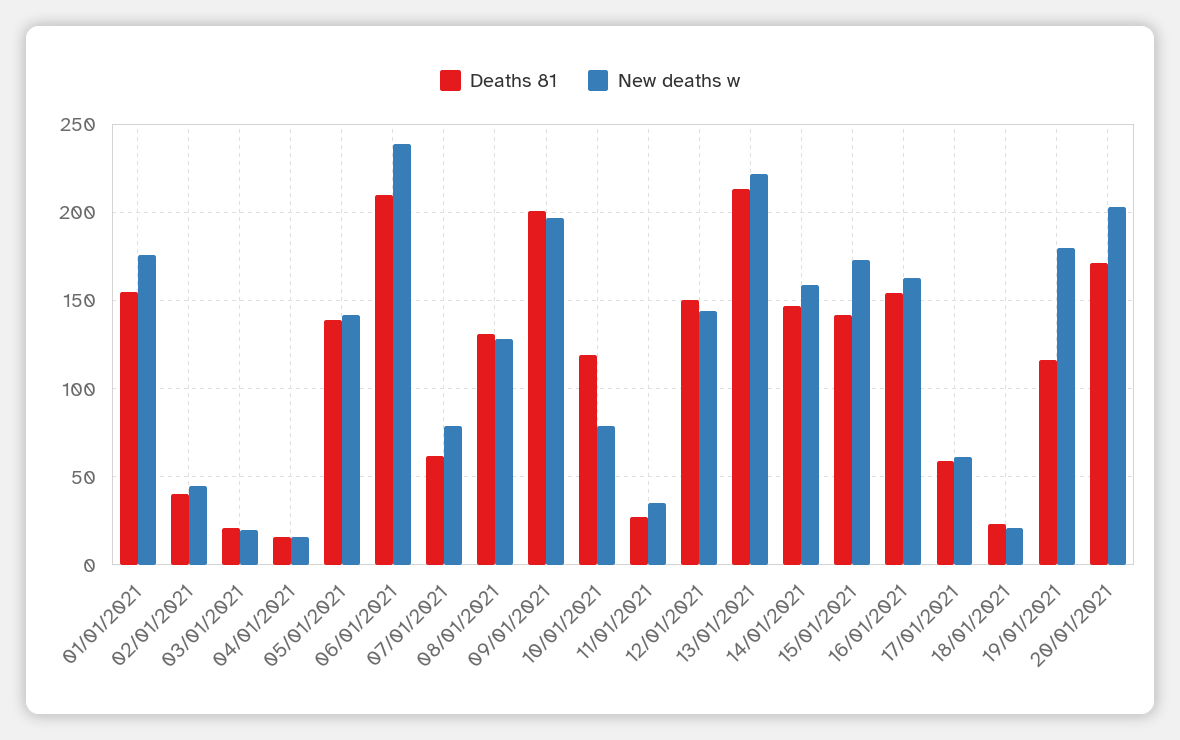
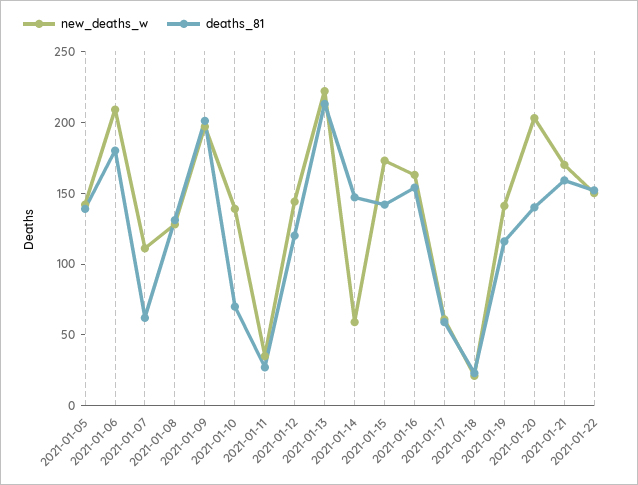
Deaths 81, 01/01/2021: 155 -> none
New deaths w, 01/01/2021: 175 -> none
Deaths 81, 02/01/2021: 40 -> none
New deaths w, 02/01/2021: 45 -> none
Deaths 81, 03/01/2021: 20 -> none
New deaths w, 03/01/2021: 20 -> none
Deaths 81, 04/01/2021: 15 -> none
New deaths w, 04/01/2021: 15 -> none
Deaths 81, 06/01/2021: 210 -> 180
New deaths w, 06/01/2021: 240 -> 210
New deaths w, 07/01/2021: 80 -> 110
Deaths 81, 10/01/2021: 120 -> 70
New deaths w, 10/01/2021: 80 -> 140
Deaths 81, 12/01/2021: 150 -> 120
New deaths w, 14/01/2021: 160 -> 60
New deaths w, 19/01/2021: 180 -> 140
Deaths 81, 20/01/2021: 170 -> 140
New deaths w, 2021-01-21: none -> 170
Deaths 81, 2021-01-21: none -> 160
New deaths w, 2021-01-22: none -> 150
Deaths 81, 2021-01-22: none -> 150

